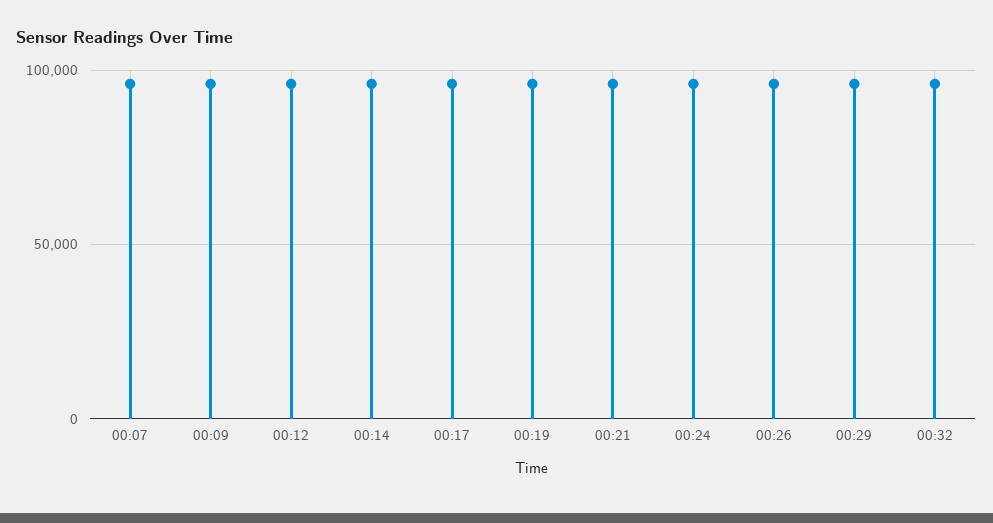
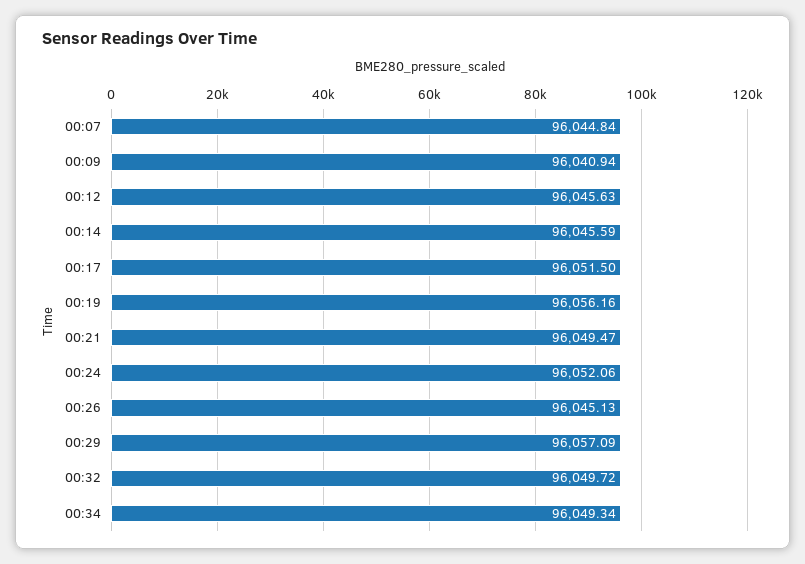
00:34: none -> 96049.34

